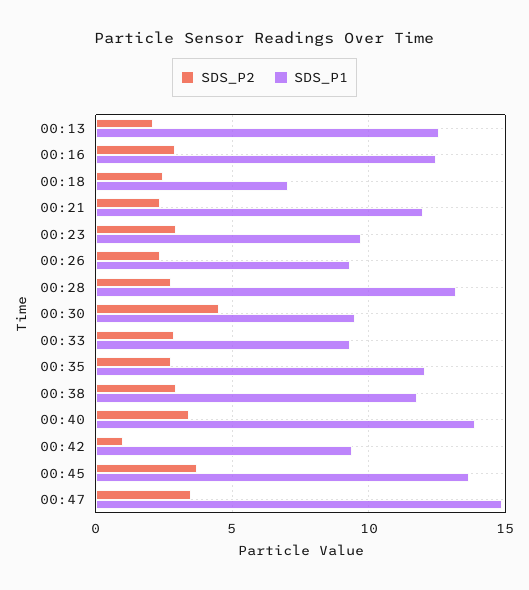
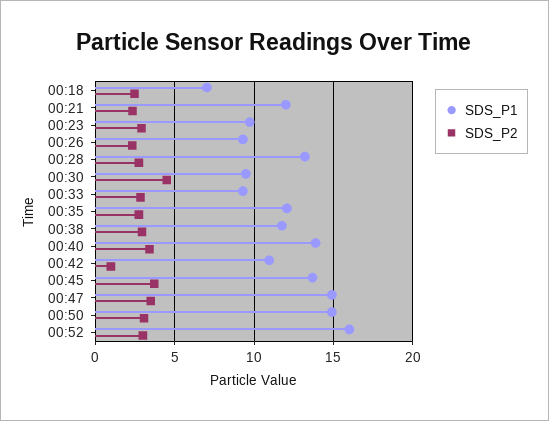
SDS_P2, 00:13: 2 -> none
SDS_P1, 00:13: 12.5 -> none
SDS_P2, 00:16: 3 -> none
SDS_P1, 00:16: 12.5 -> none
SDS_P1, 00:42: 9.5 -> 11
SDS_P1, 00:50: none -> 15
SDS_P2, 00:50: none -> 3
SDS_P1, 00:52: none -> 16
SDS_P2, 00:52: none -> 3

